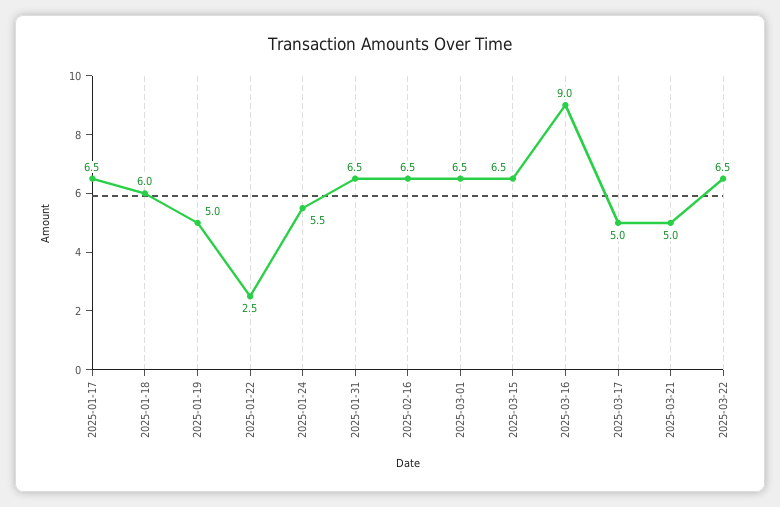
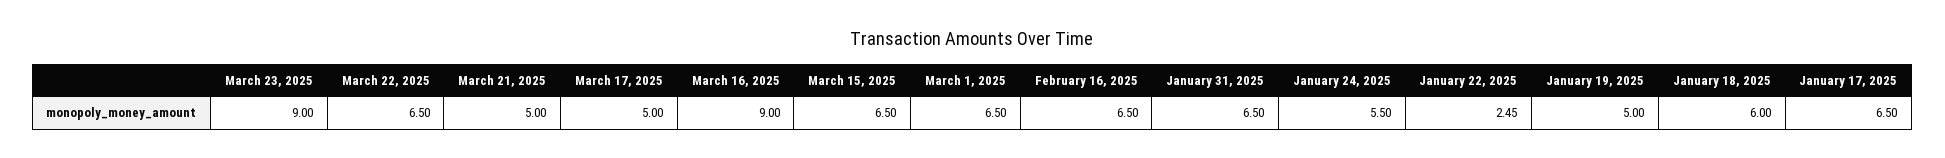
March 23, 2025: none -> 9

